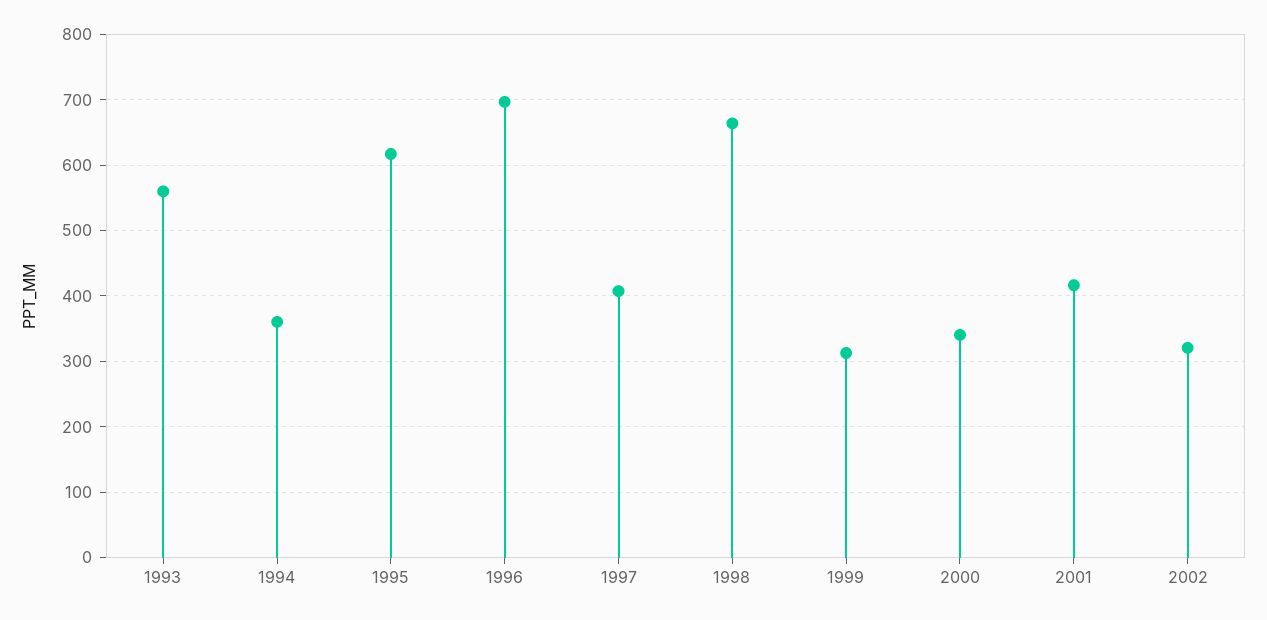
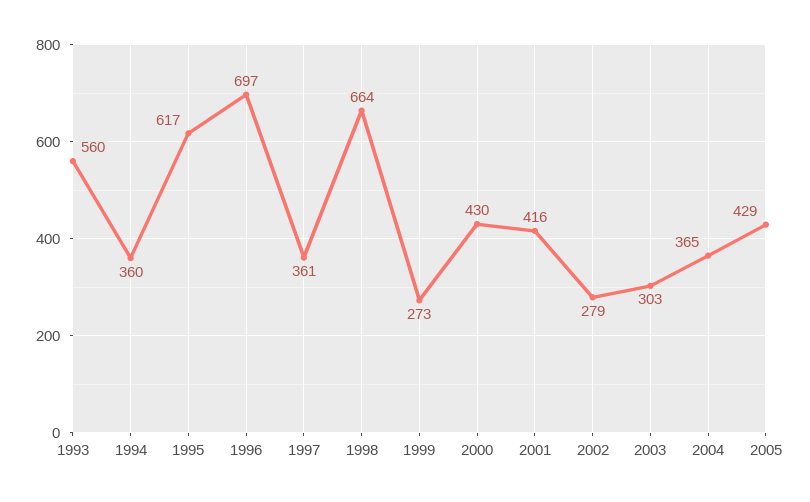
1997: 410 -> 361
1999: 310 -> 273
2000: 340 -> 430
2002: 320 -> 279
2003: none -> 303
2004: none -> 365
2005: none -> 429

